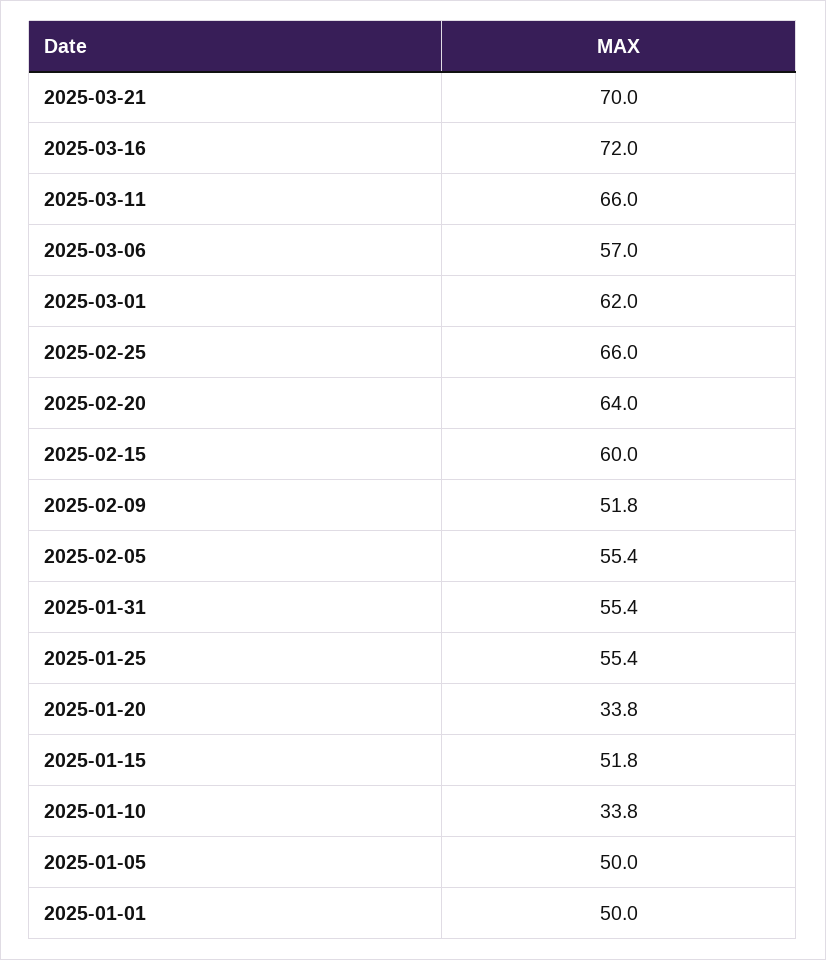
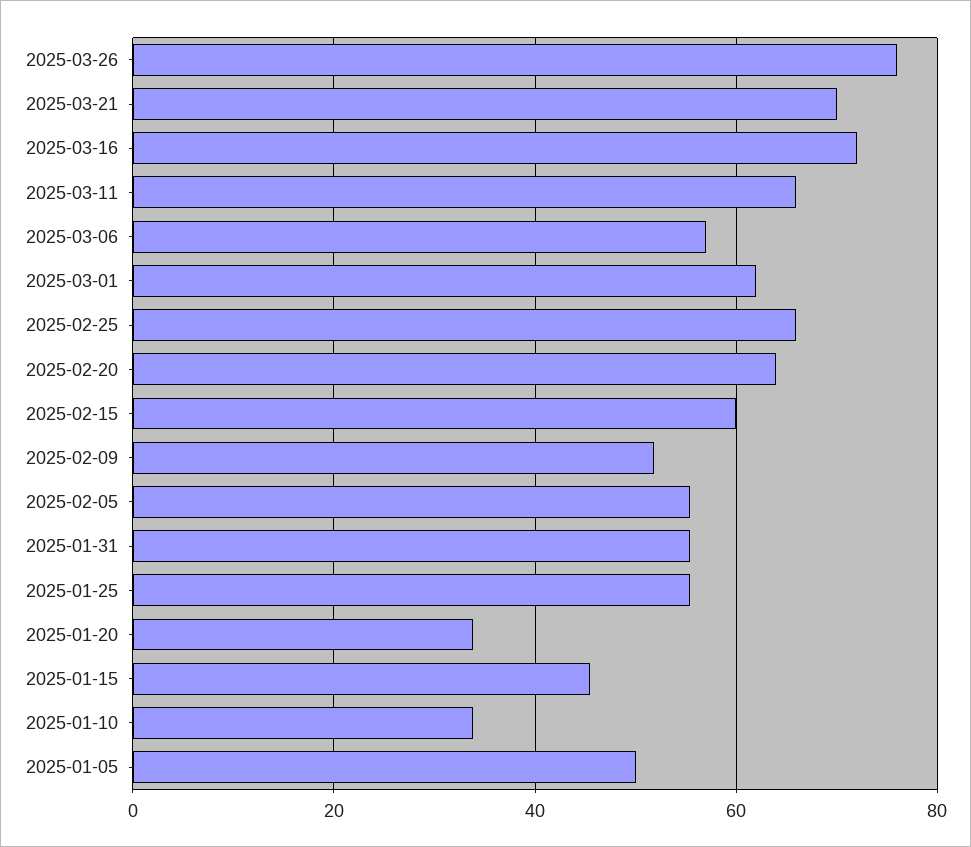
2025-01-15: 51.8 -> 46
2025-01-01: 50 -> none
2025-03-26: none -> 76

